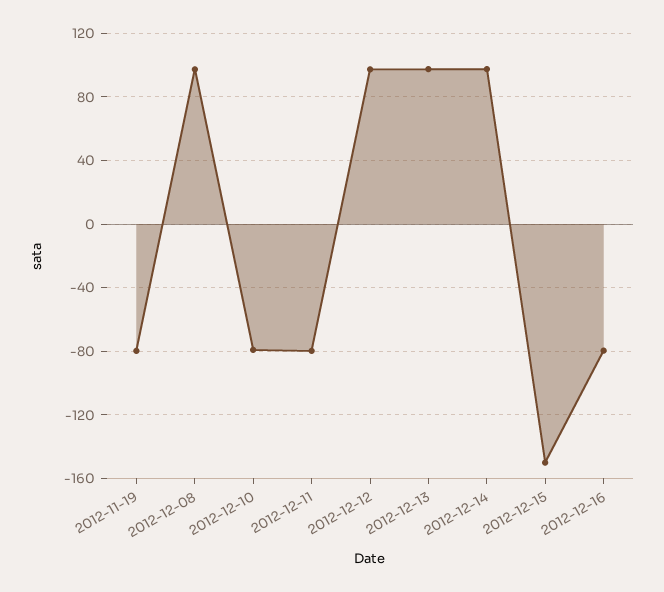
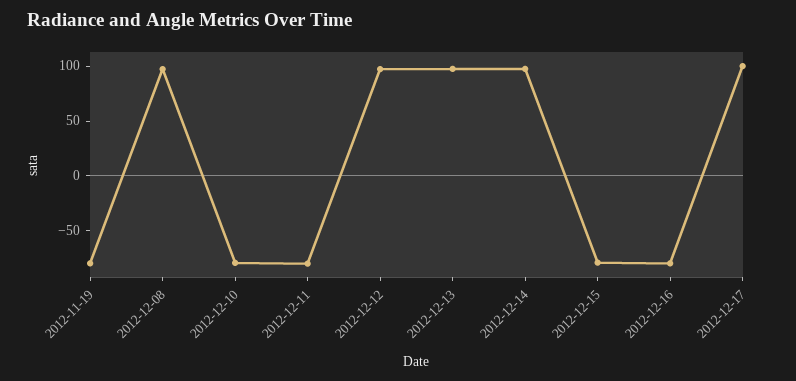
2012-12-15: -150 -> -80
2012-12-17: none -> 100

